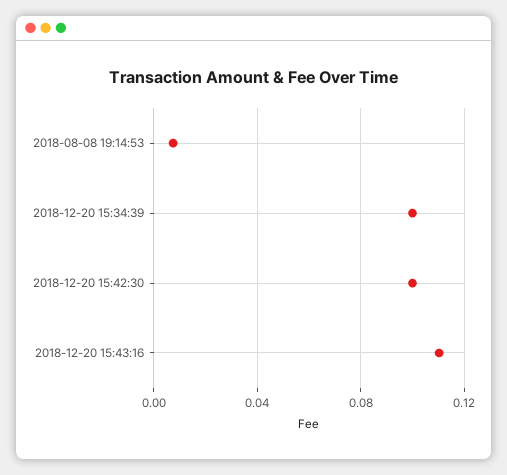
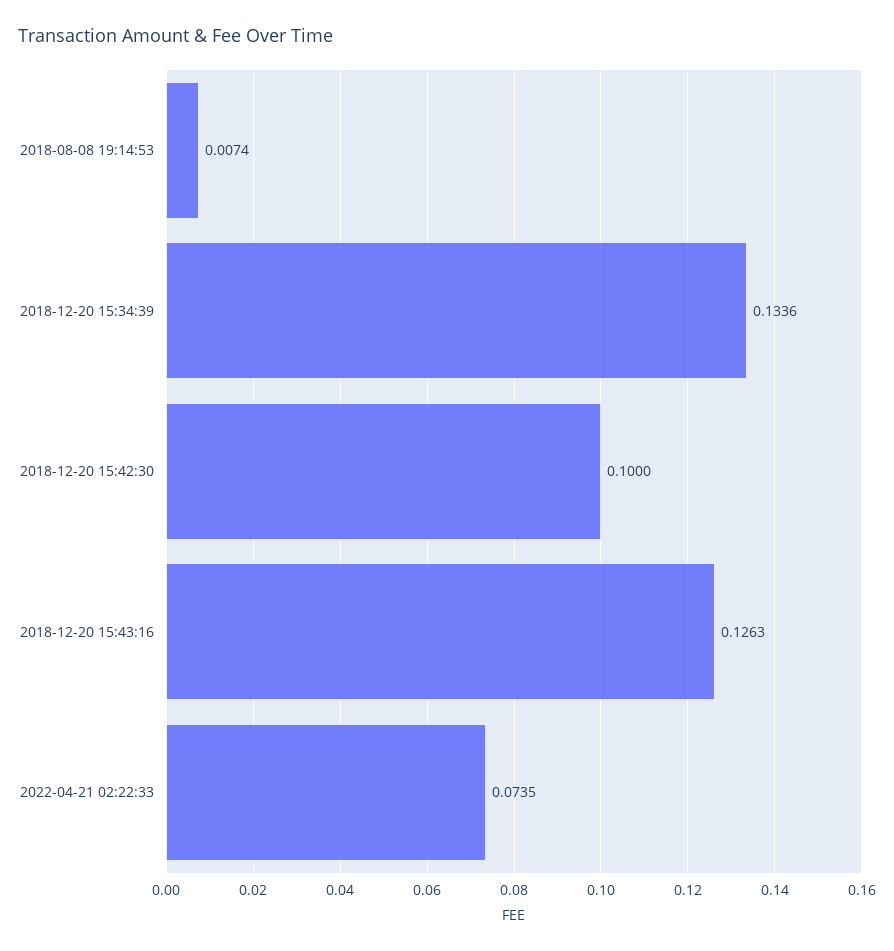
2018-12-20 15:34:39: 0.1 -> 0.1336
2018-12-20 15:43:16: 0.11 -> 0.1263
2022-04-21 02:22:33: none -> 0.0735

